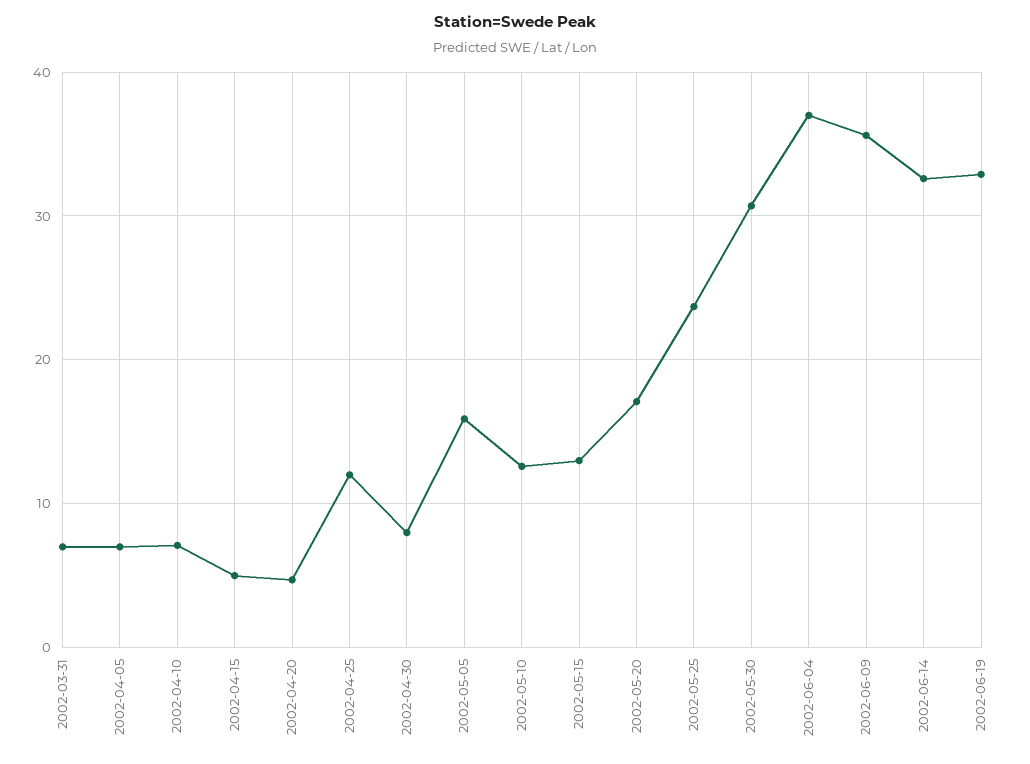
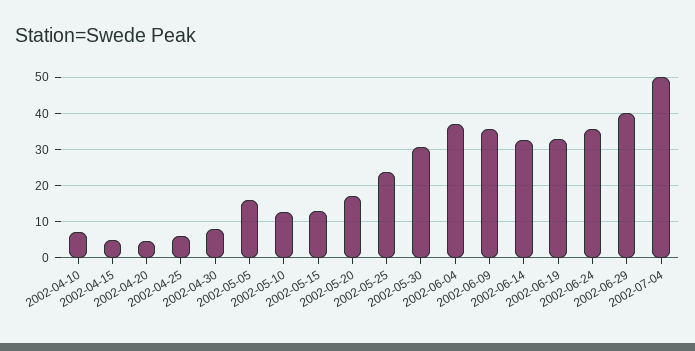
2002-03-31: 7 -> none
2002-04-05: 7 -> none
2002-04-25: 12 -> 6
2002-06-24: none -> 36
2002-06-29: none -> 40
2002-07-04: none -> 50

